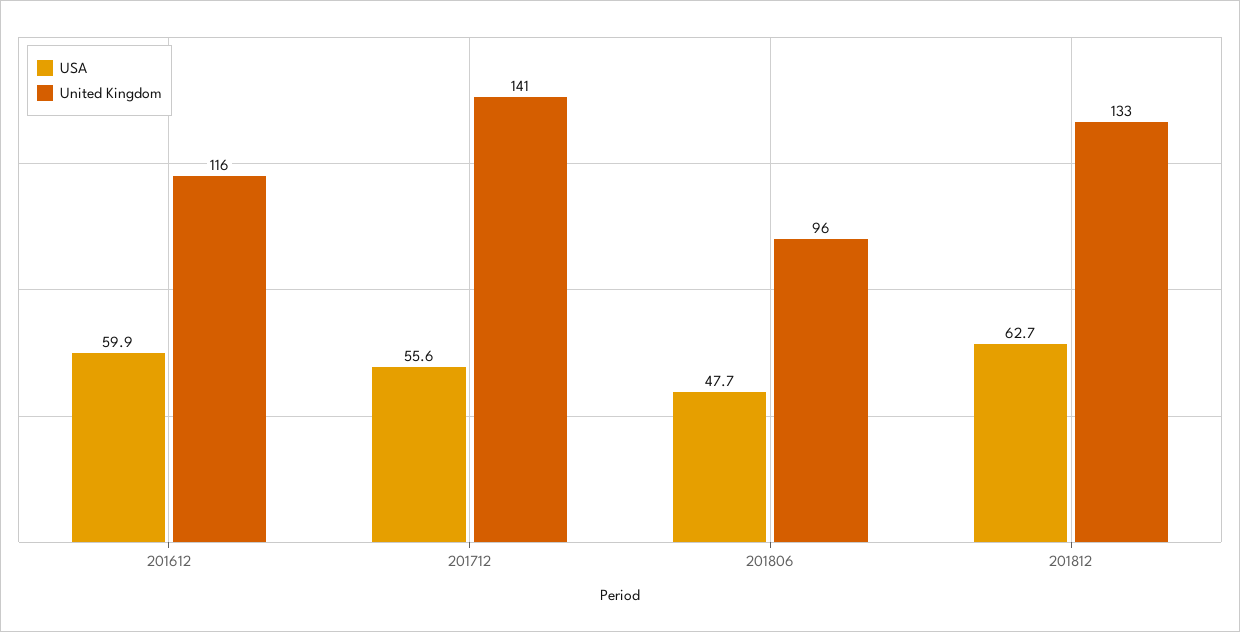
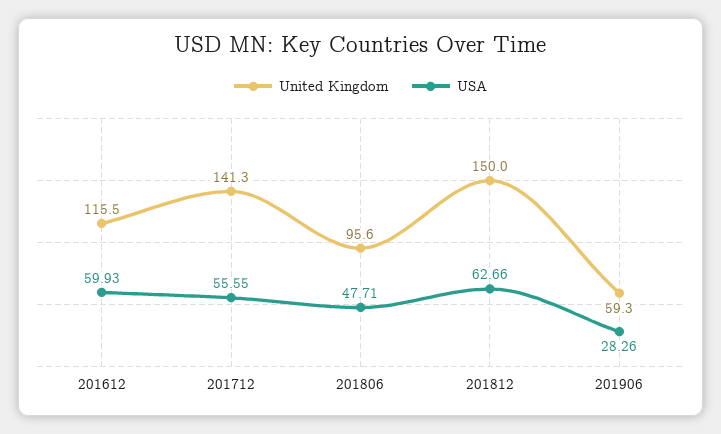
United Kingdom, 201812: 133 -> 150
United Kingdom, 201906: none -> 59.3
USA, 201906: none -> 28.26

